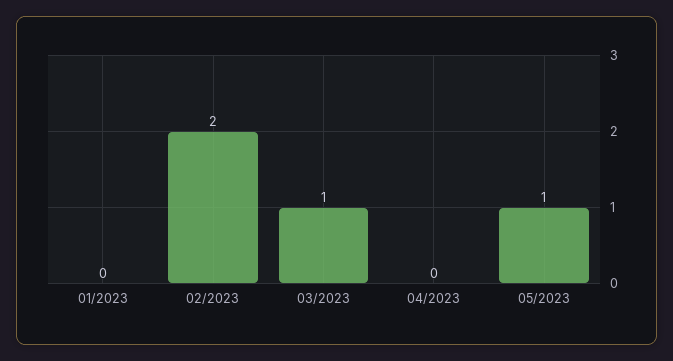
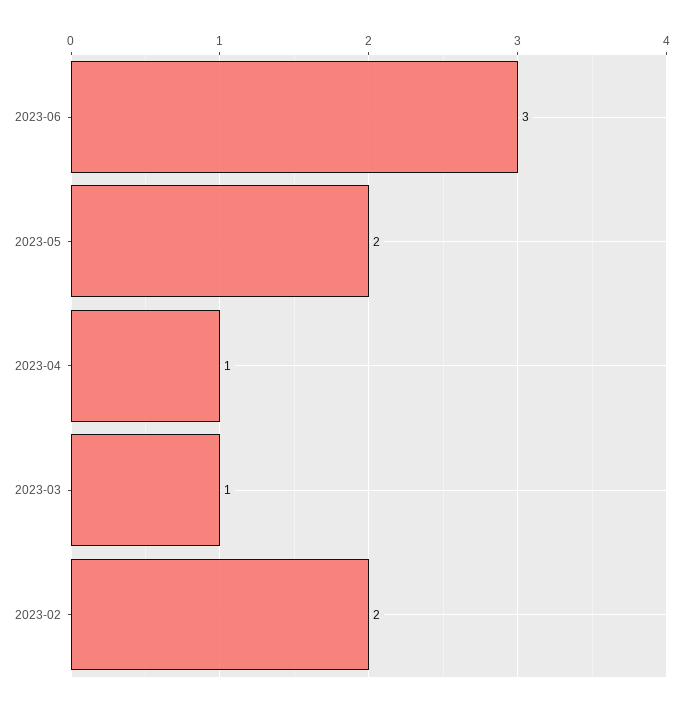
01/2023: 0 -> none
04/2023: 0 -> 1
05/2023: 1 -> 2
2023-06: none -> 3

